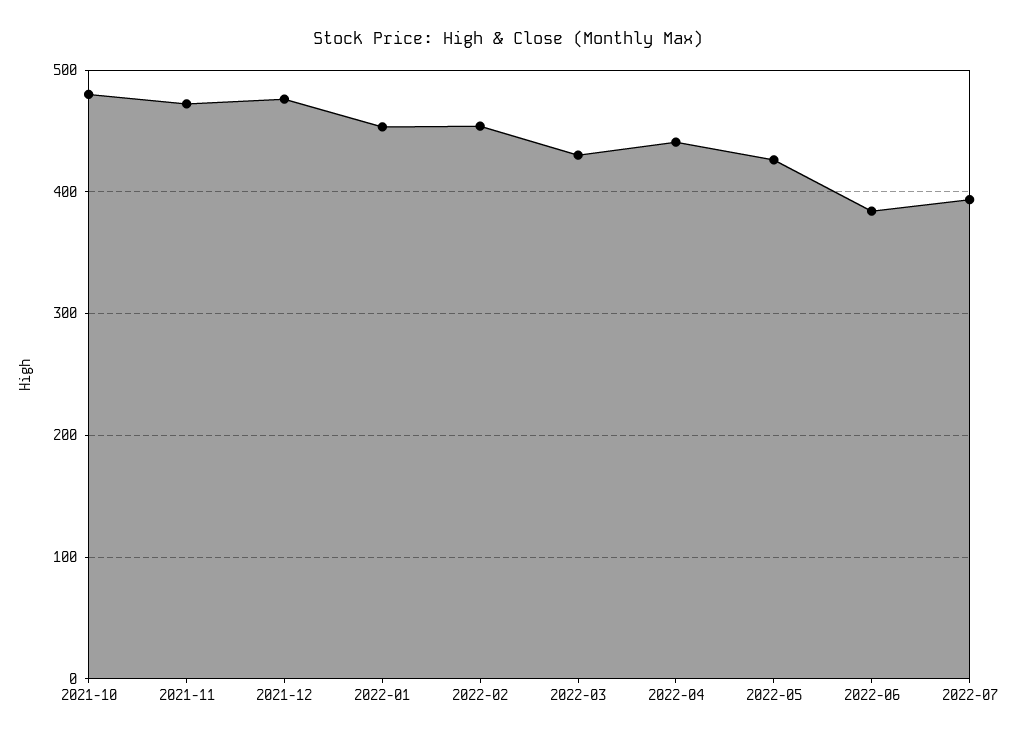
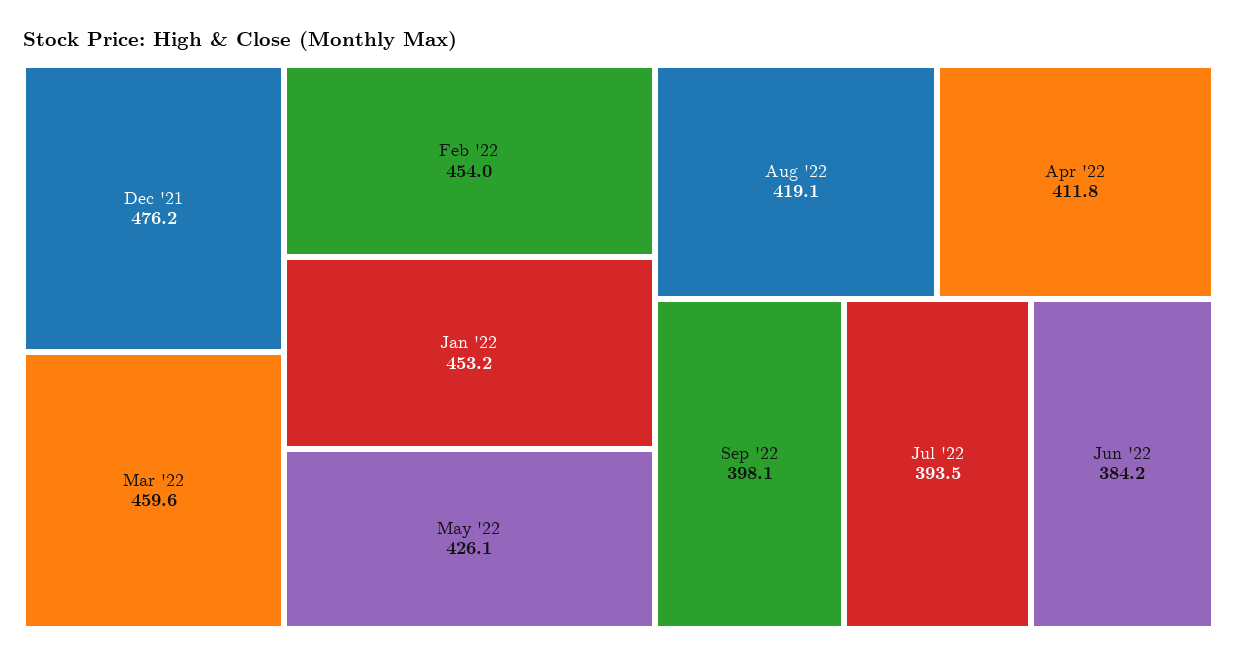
2021-10: 480 -> none
2021-11: 470 -> none
2022-03: 430 -> 459.6
2022-04: 440 -> 411.8
Aug '22: none -> 419.1
Sep '22: none -> 398.1

